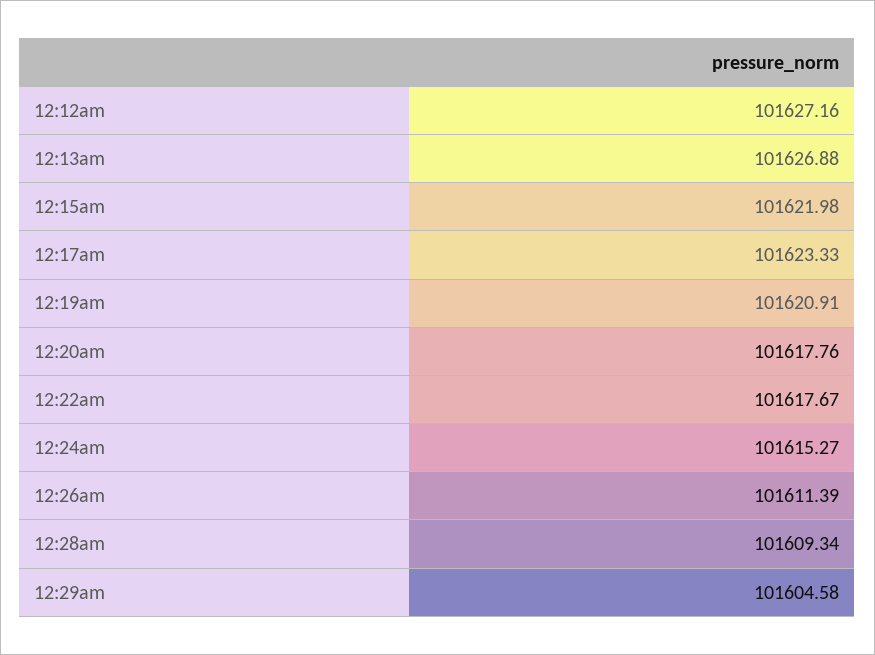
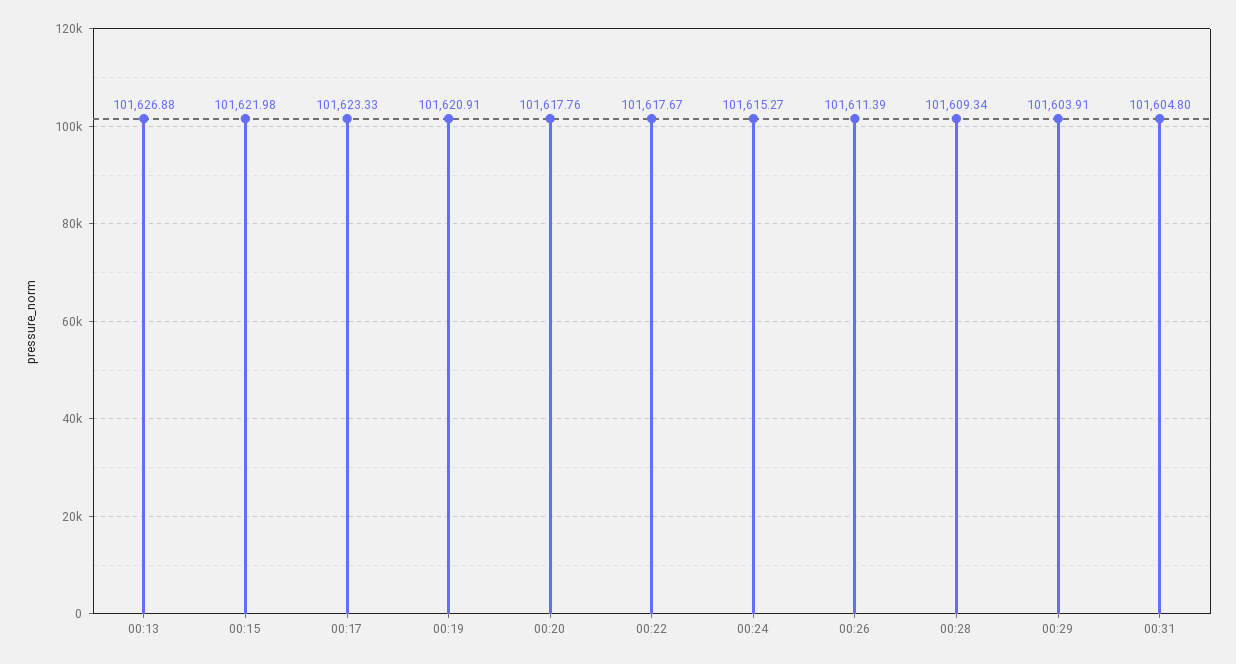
12:12am: 101627.16 -> none
12:29am: 101604.58 -> 101603.91
00:31: none -> 101604.8

